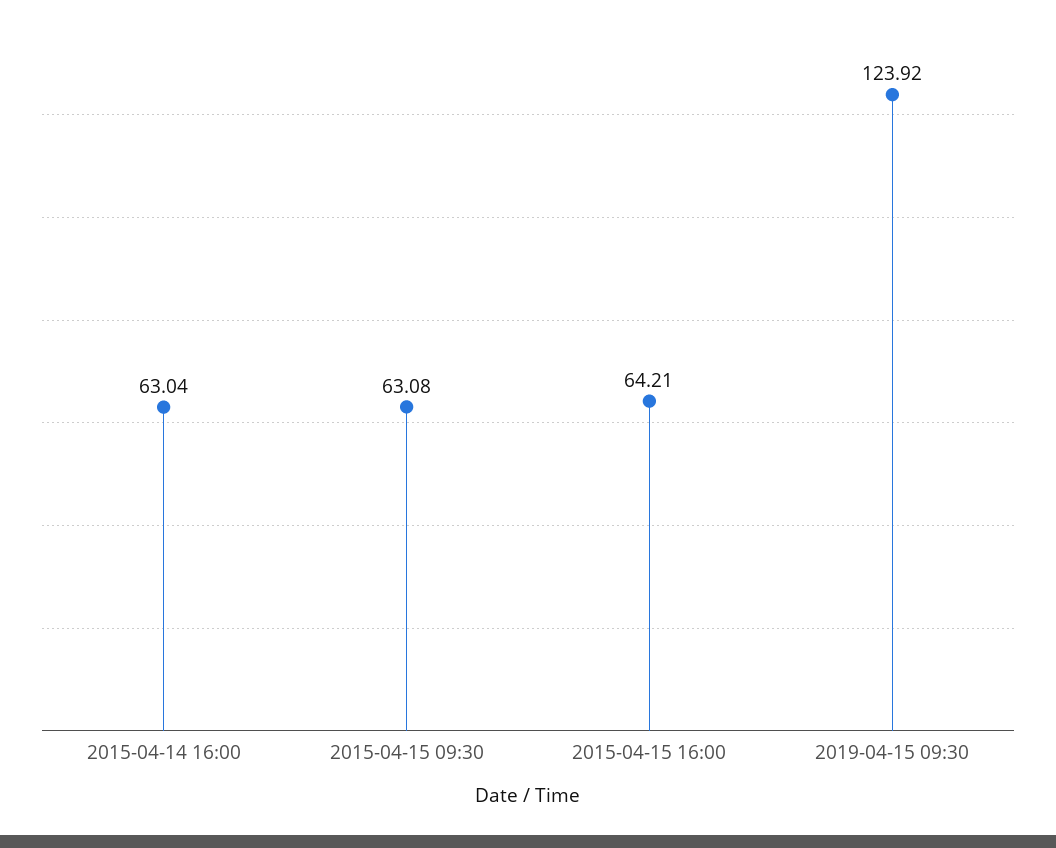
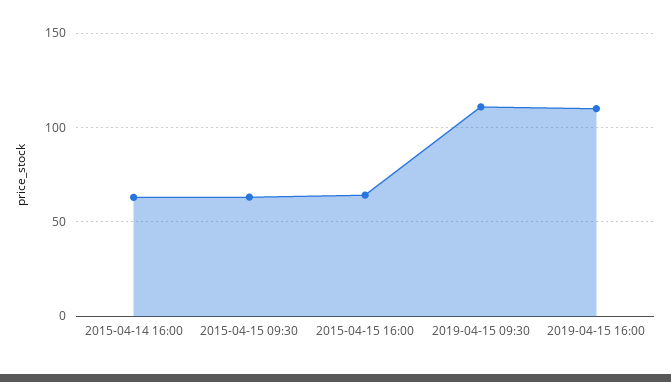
2019-04-15 09:30: 123.92 -> 110
2019-04-15 16:00: none -> 110

